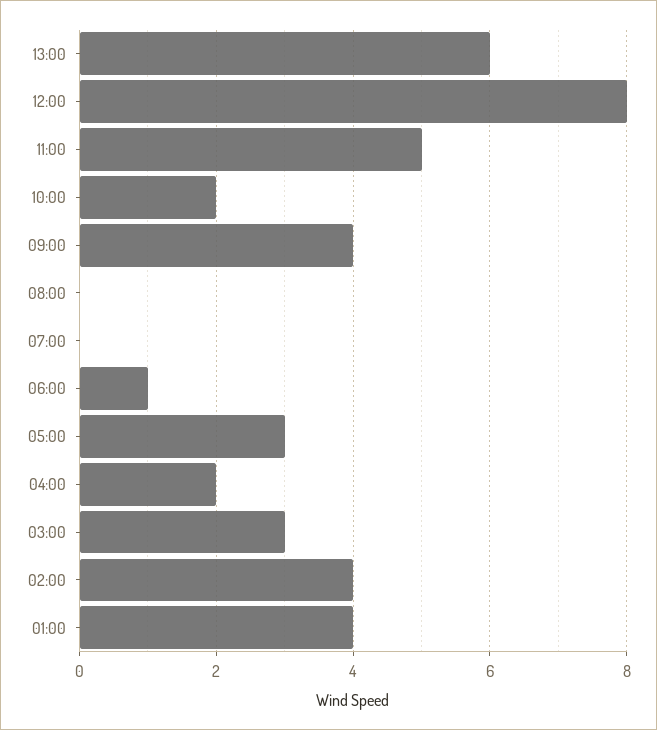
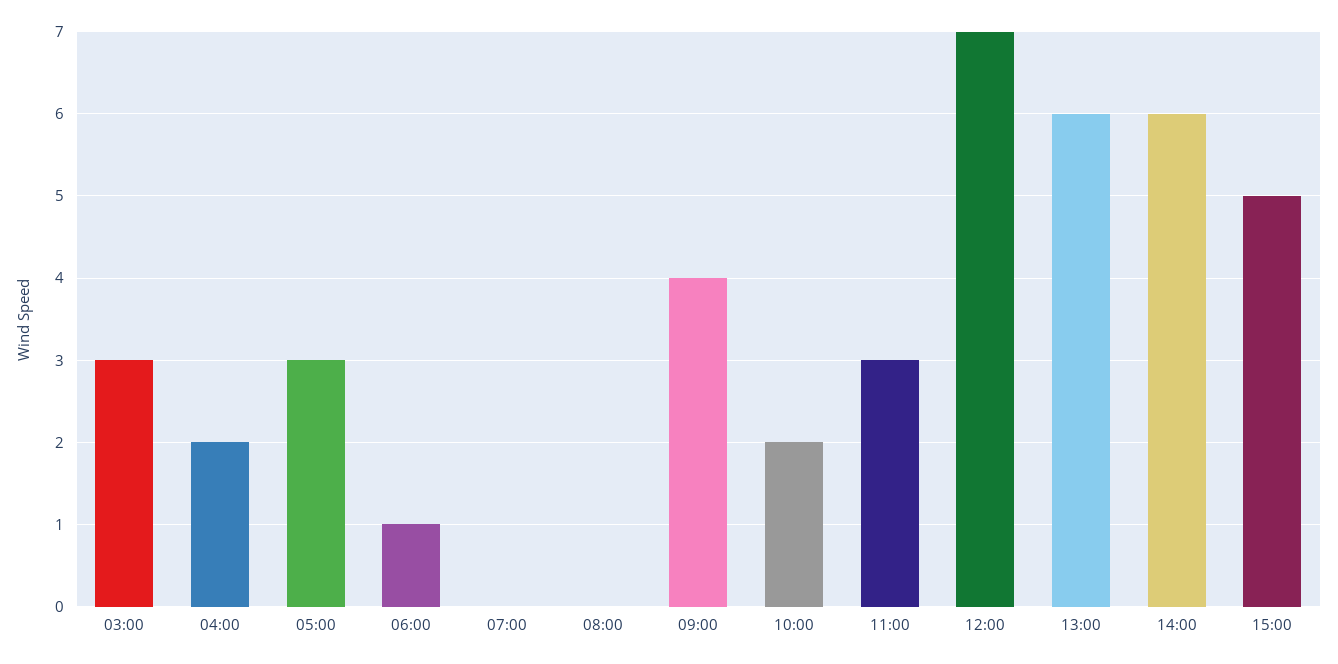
12:00: 8 -> 7
11:00: 5 -> 3
02:00: 4 -> none
01:00: 4 -> none
14:00: none -> 6
15:00: none -> 5

